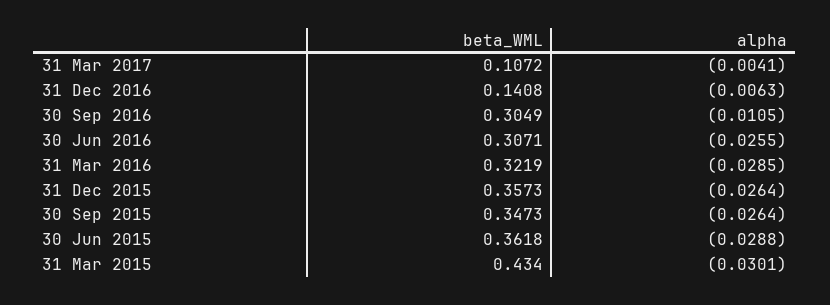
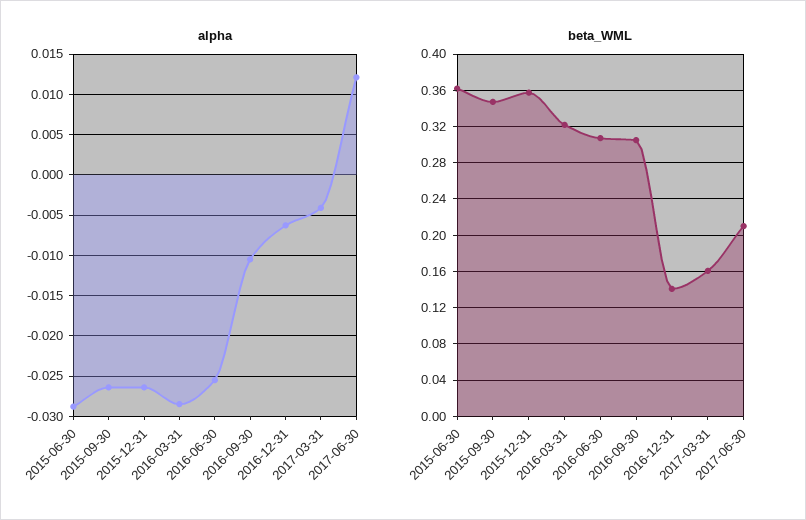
beta_WML, 31 Mar 2017: 0.1072 -> 0.16
beta_WML, 31 Mar 2015: 0.434 -> none
alpha, 31 Mar 2015: -0.0301 -> none
alpha, 2017-06-30: none -> 0.012
beta_WML, 2017-06-30: none -> 0.21

